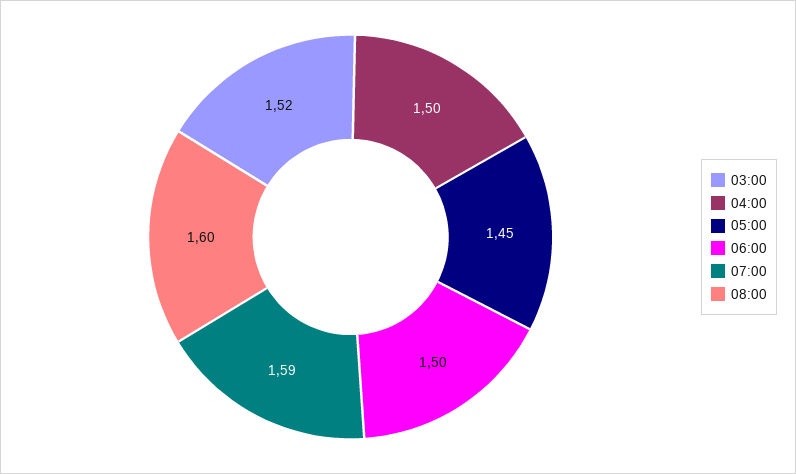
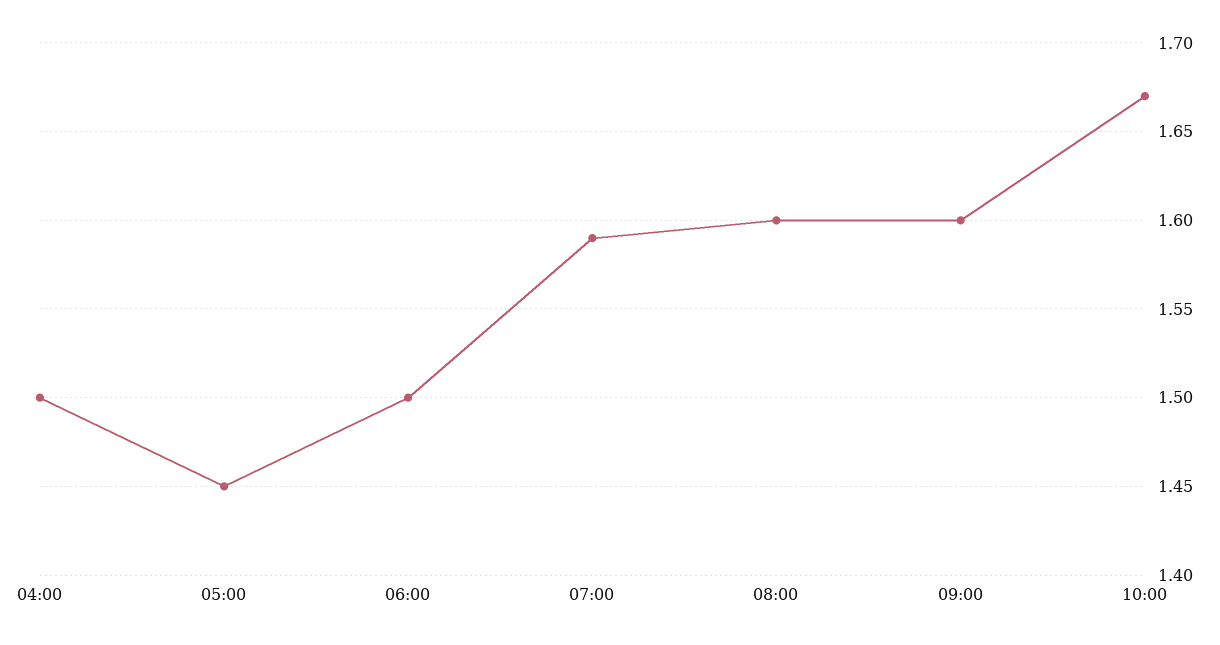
03:00: 1.52 -> none
09:00: none -> 1.6
10:00: none -> 1.67

